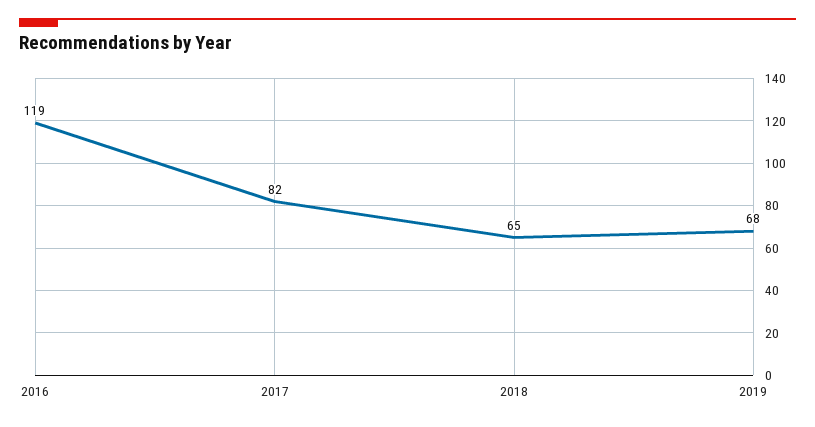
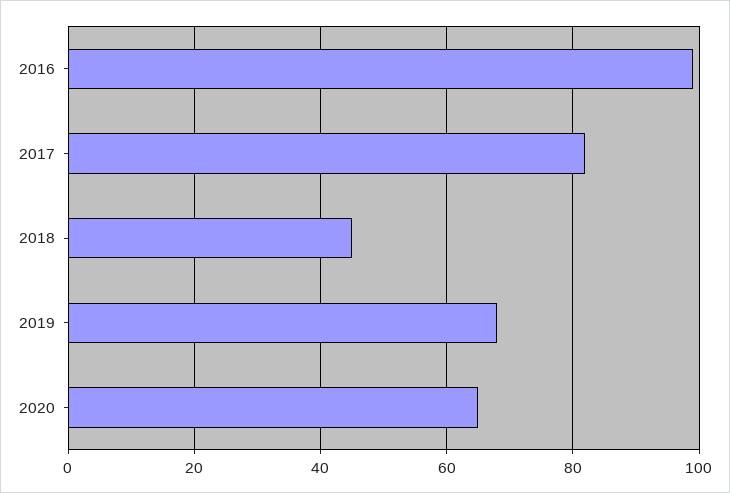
2016: 119 -> 100
2018: 65 -> 45
2020: none -> 65

